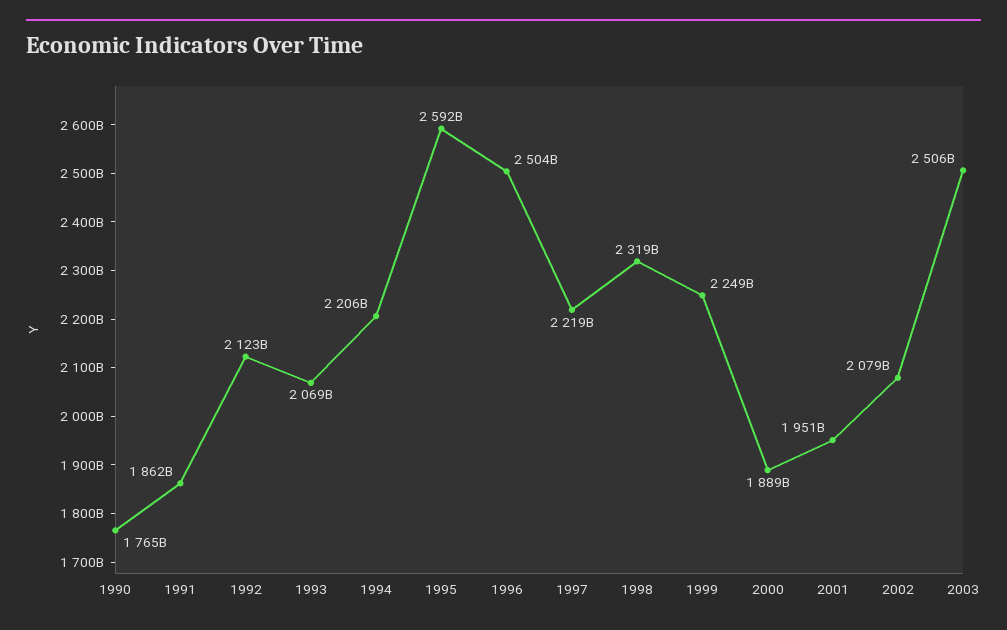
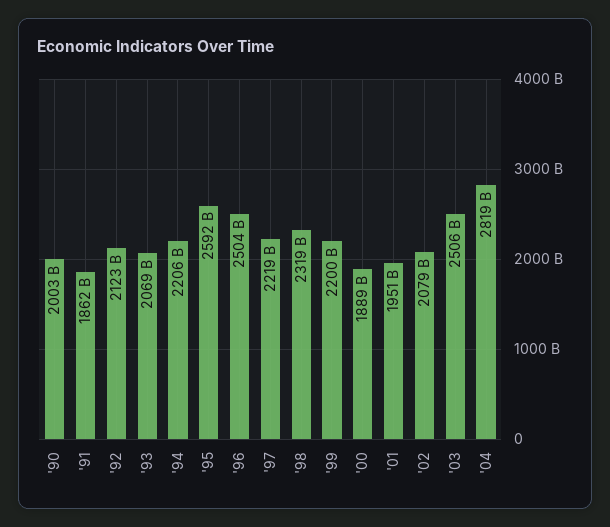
1990: 1765000000000 -> 2003000000000
1999: 2249000000000 -> 2200000000000
'04: none -> 2819000000000

